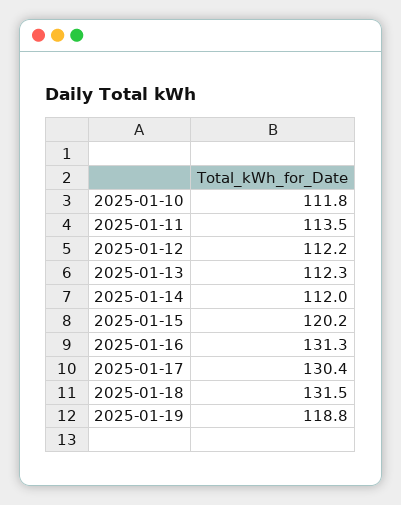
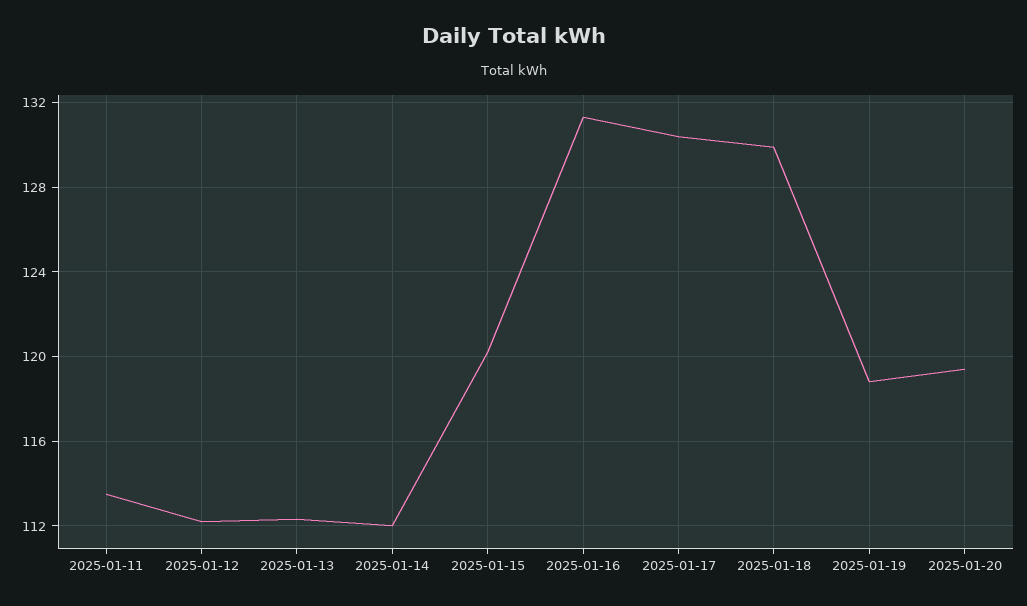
2025-01-10: 111.8 -> none
2025-01-18: 131.5 -> 130
2025-01-20: none -> 119.5

